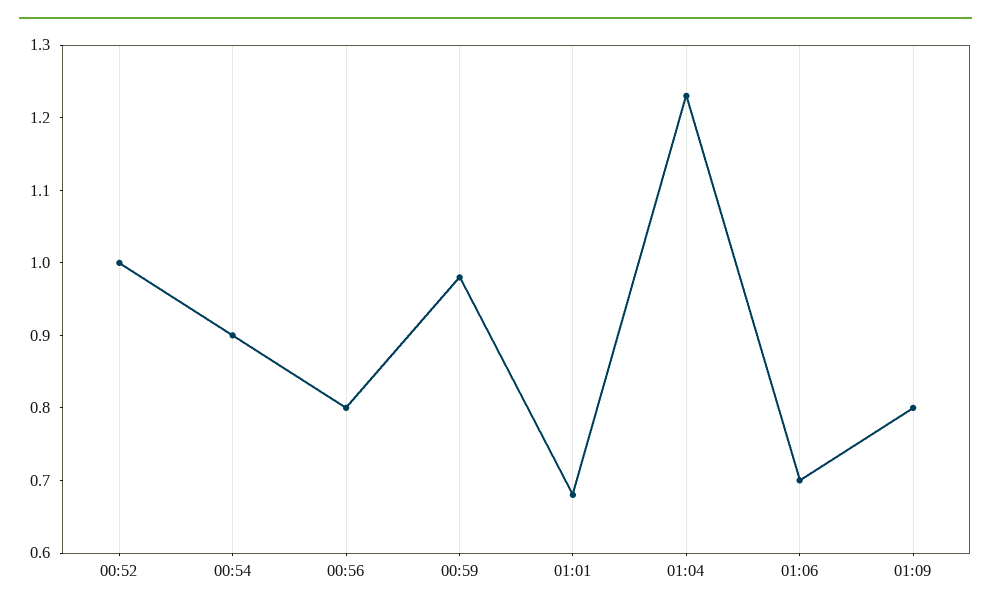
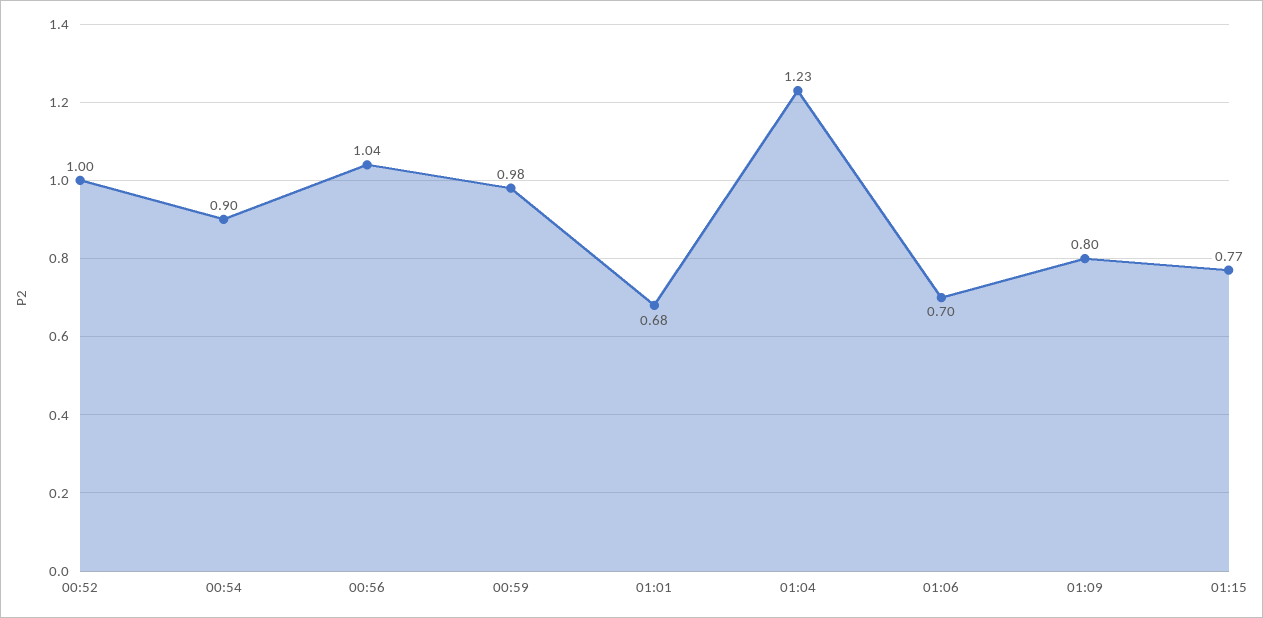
00:56: 0.8 -> 1.04
01:15: none -> 0.77

